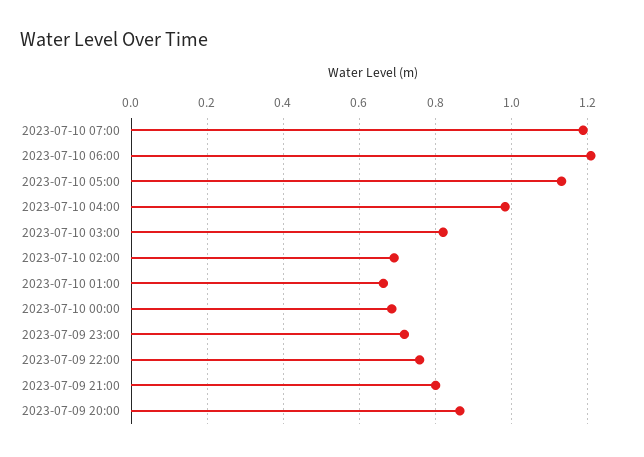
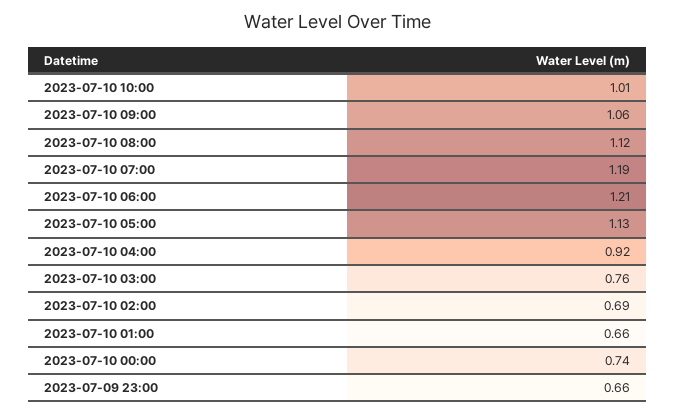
2023-07-10 04:00: 0.98 -> 0.92
2023-07-10 03:00: 0.82 -> 0.76
2023-07-10 00:00: 0.68 -> 0.74
2023-07-09 23:00: 0.72 -> 0.66
2023-07-09 22:00: 0.76 -> none
2023-07-09 21:00: 0.8 -> none
2023-07-09 20:00: 0.86 -> none
2023-07-10 10:00: none -> 1.01
2023-07-10 09:00: none -> 1.06
2023-07-10 08:00: none -> 1.12

